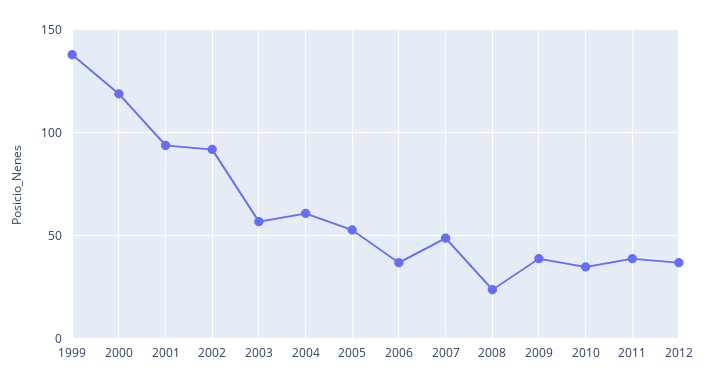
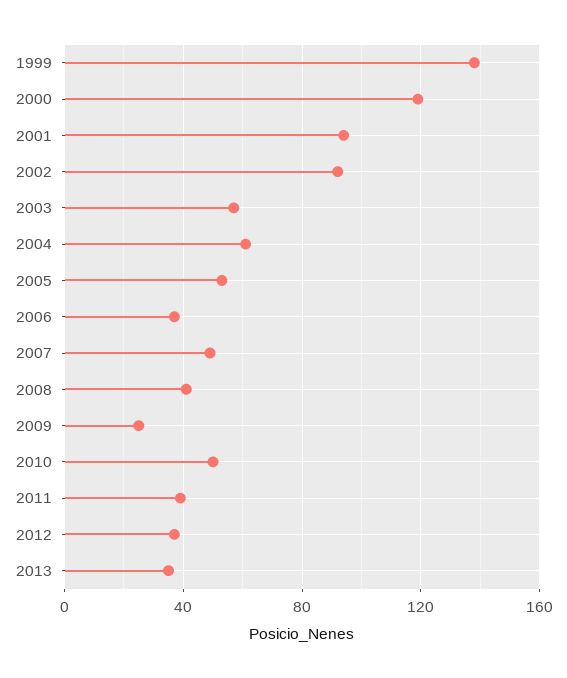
2008: 25 -> 40
2009: 40 -> 25
2010: 35 -> 50
2013: none -> 35

